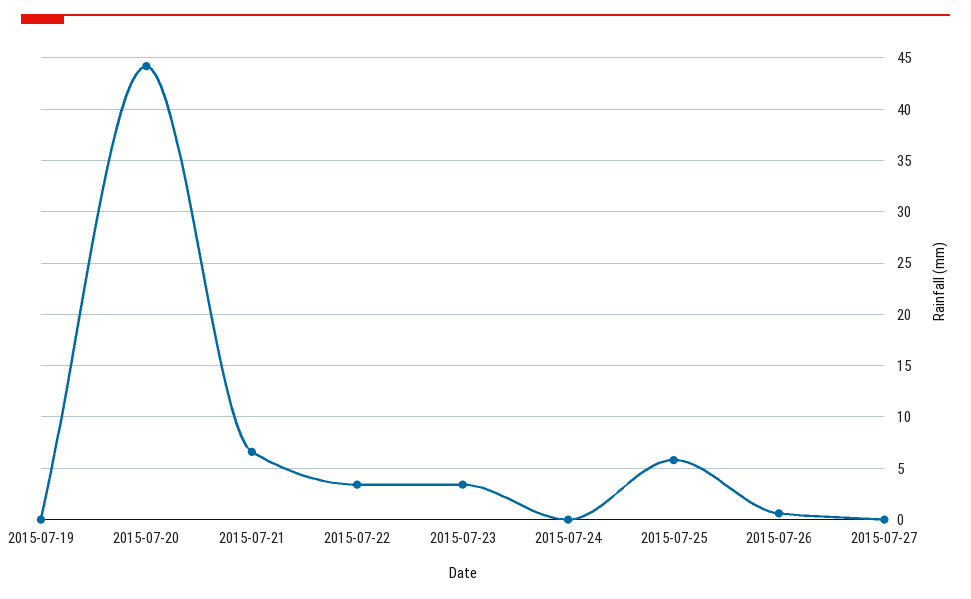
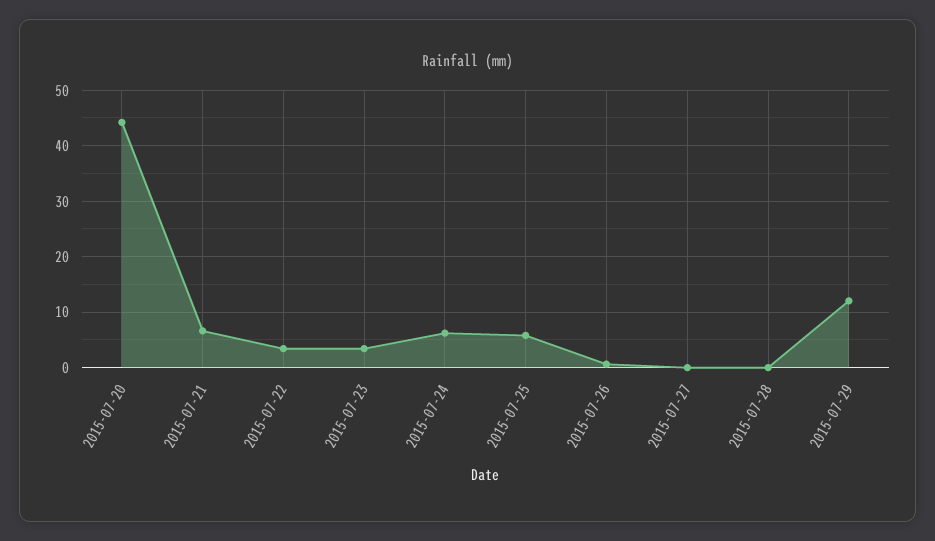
2015-07-19: 0 -> none
2015-07-24: 0 -> 6
2015-07-28: none -> 0
2015-07-29: none -> 12

